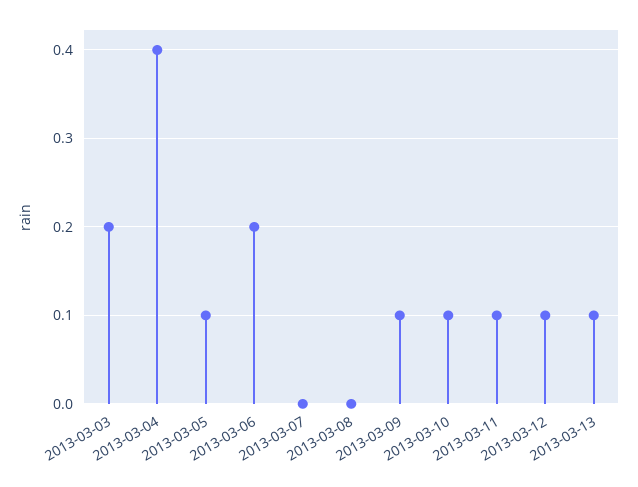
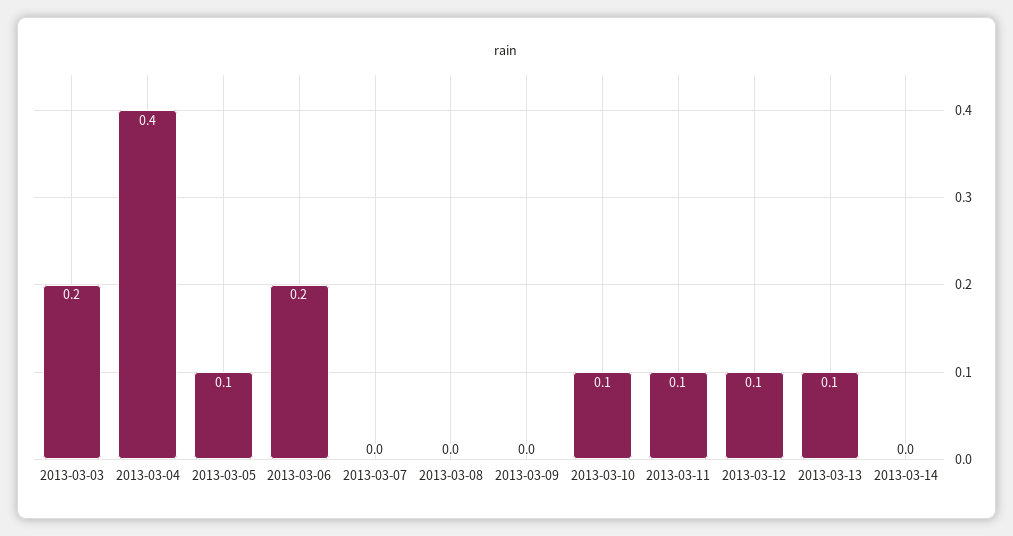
2013-03-09: 0.1 -> 0
2013-03-14: none -> 0

